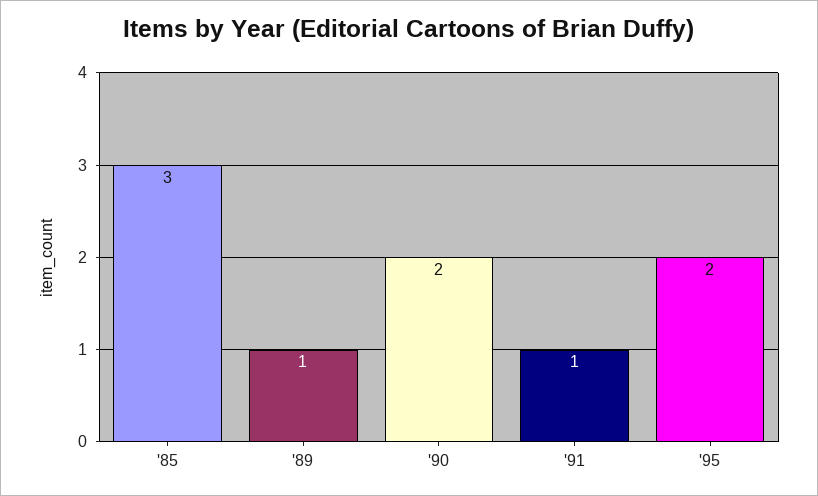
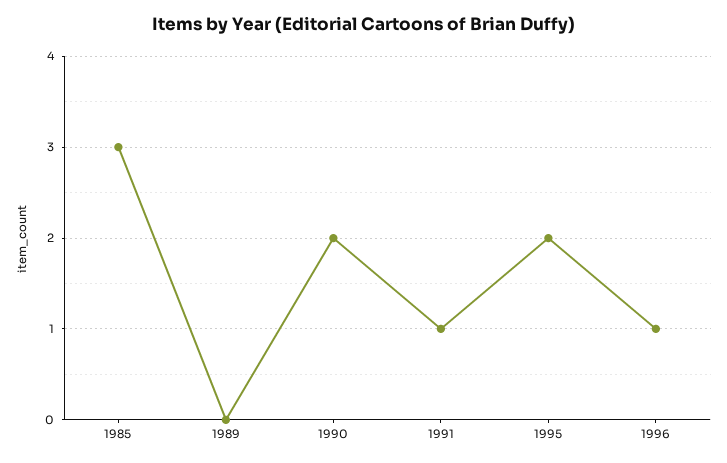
'89: 1 -> 0
1996: none -> 1

